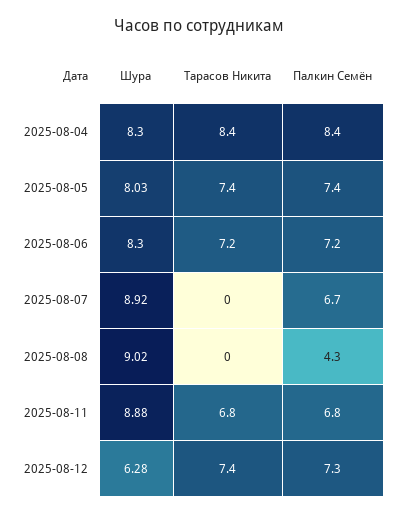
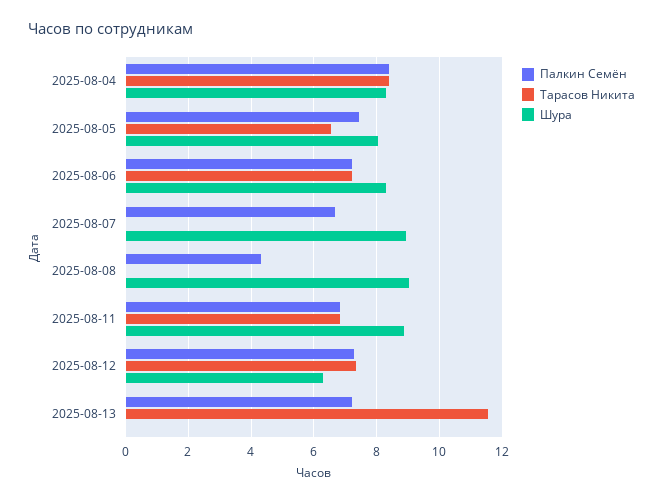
Тарасов Никита, 2025-08-05: 7.4 -> 6.6
Палкин Семён, 2025-08-13: none -> 7.2
Тарасов Никита, 2025-08-13: none -> 11.6
Шура, 2025-08-13: none -> 0

